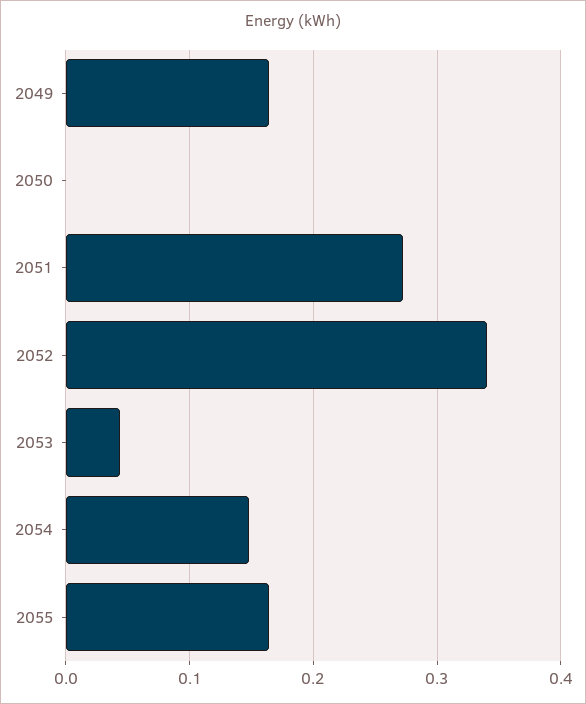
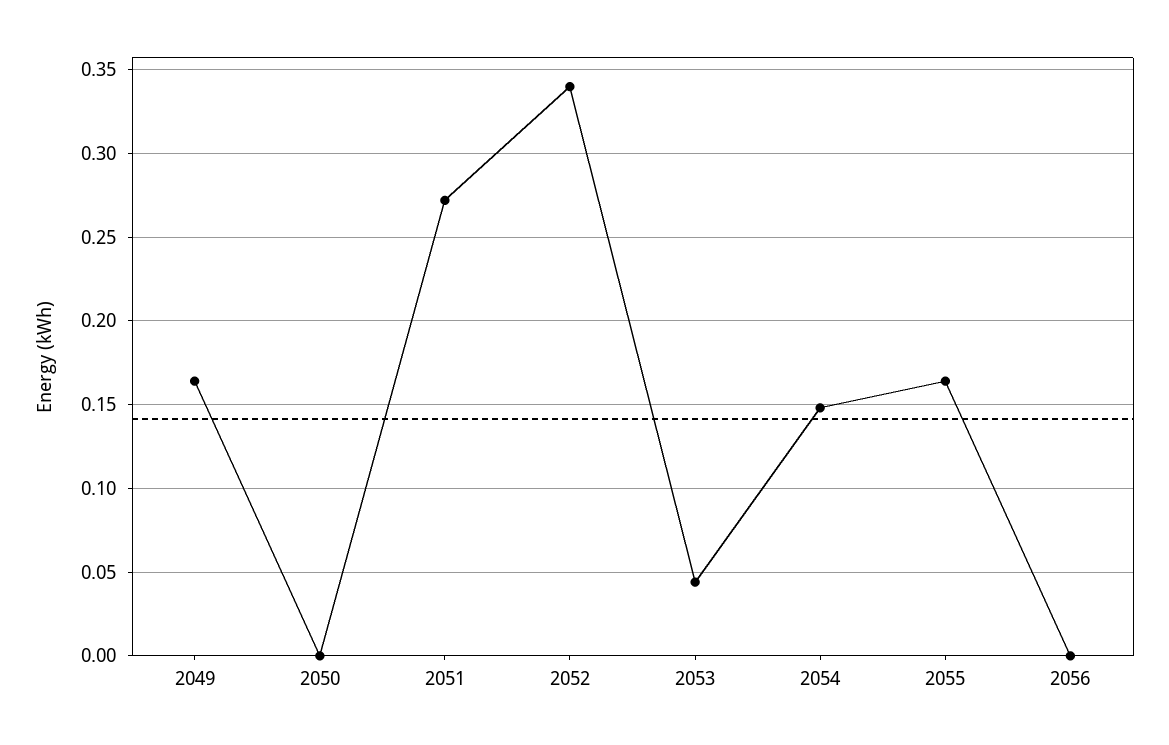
2056: none -> 0

